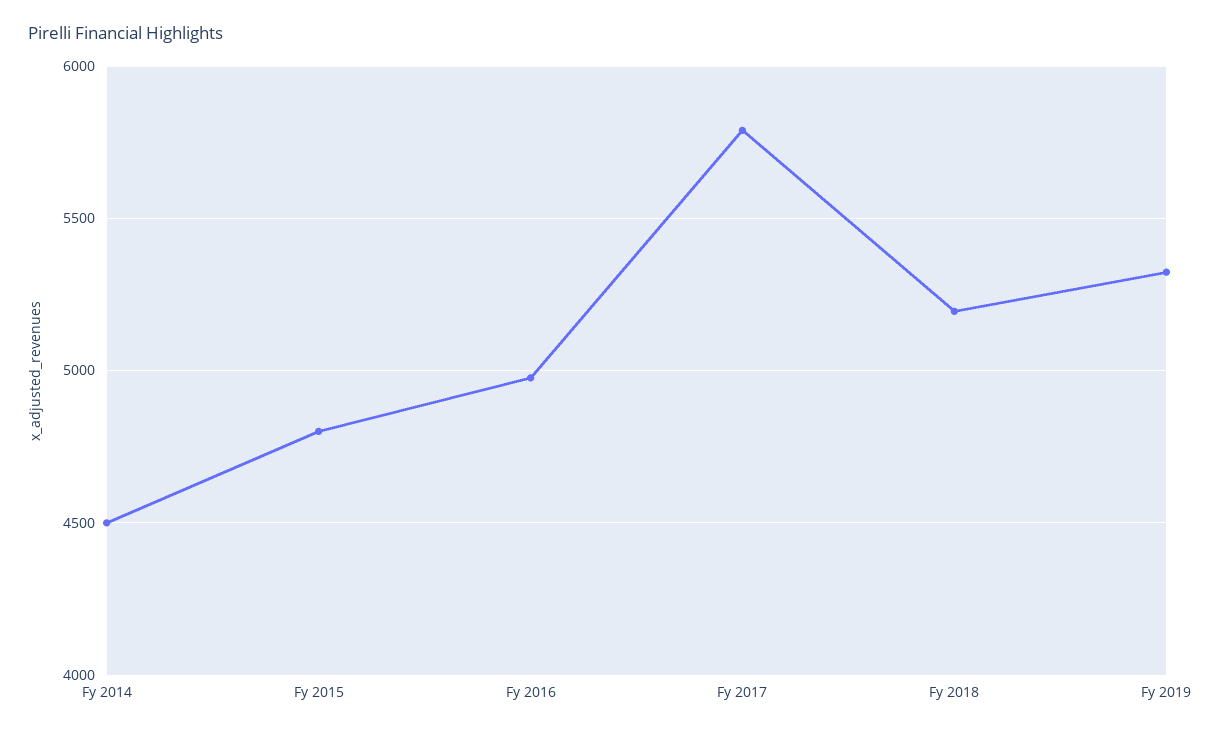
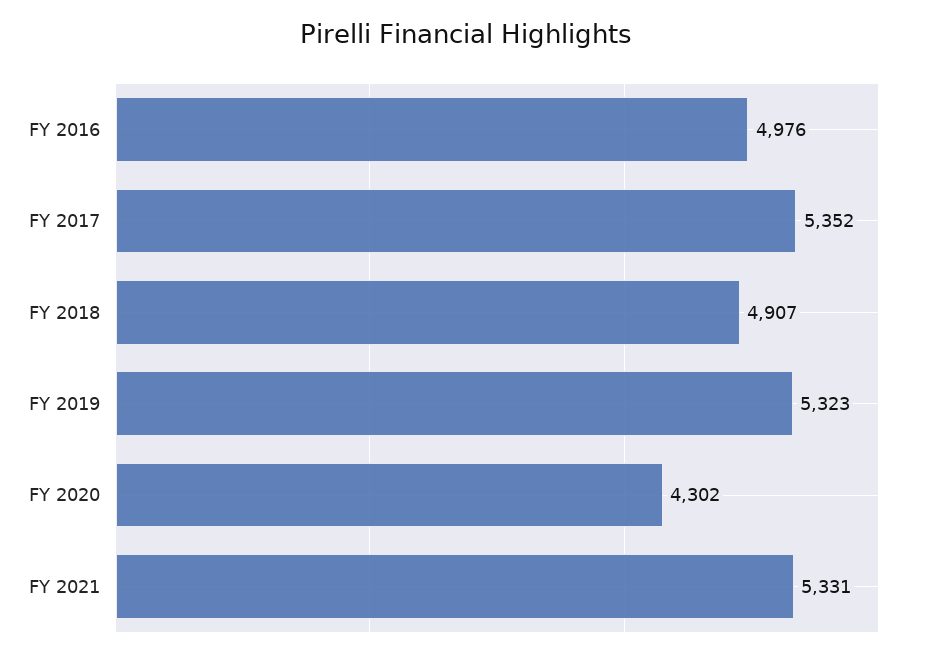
Fy 2014: 4500 -> none
Fy 2015: 4800 -> none
Fy 2017: 5800 -> 5352
Fy 2018: 5200 -> 4907
FY 2020: none -> 4302
FY 2021: none -> 5331

